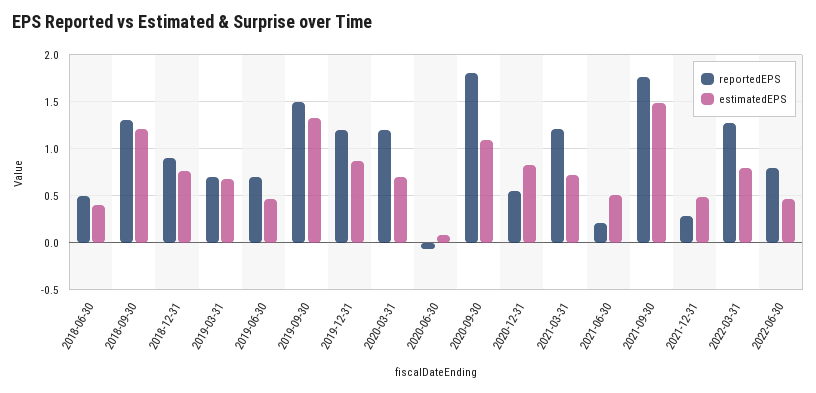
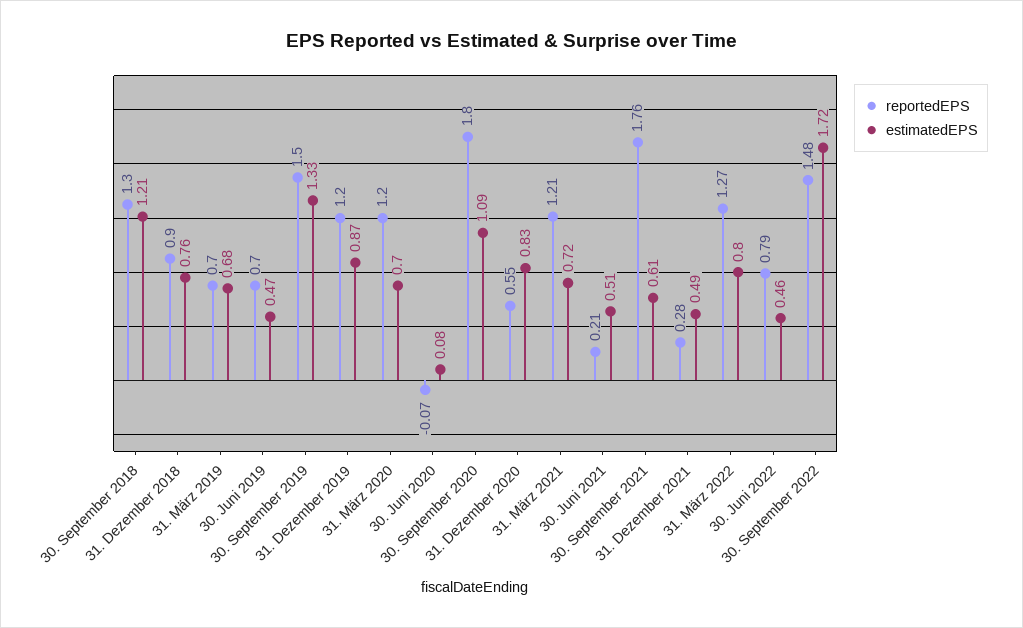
reportedEPS, 2018-06-30: 0.5 -> none
estimatedEPS, 2018-06-30: 0.4 -> none
estimatedEPS, 2021-09-30: 1.5 -> 0.61
reportedEPS, 30. September 2022: none -> 1.48
estimatedEPS, 30. September 2022: none -> 1.72

